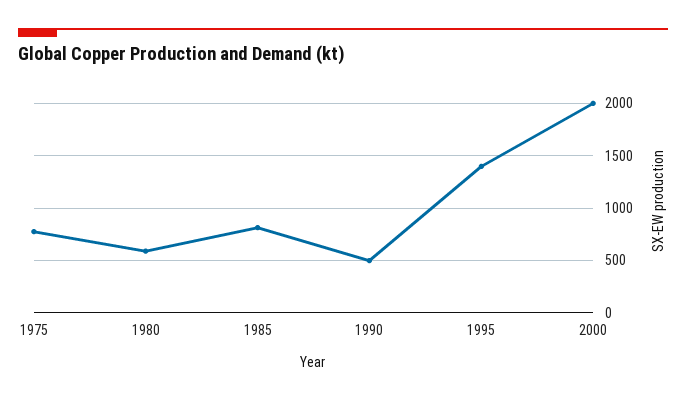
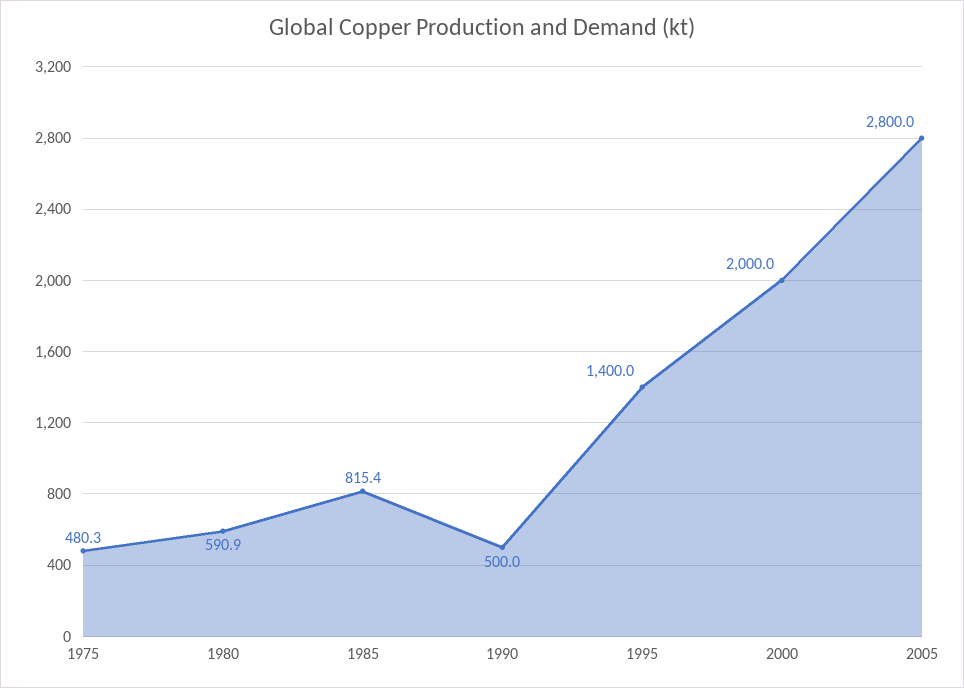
1975: 800 -> 480.3
2005: none -> 2800

